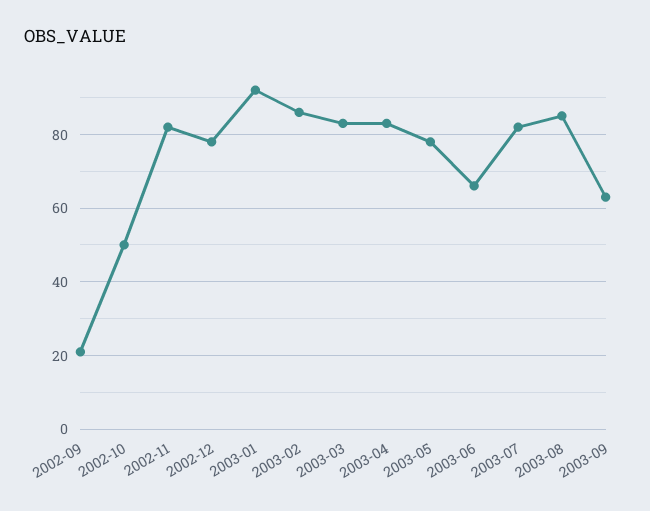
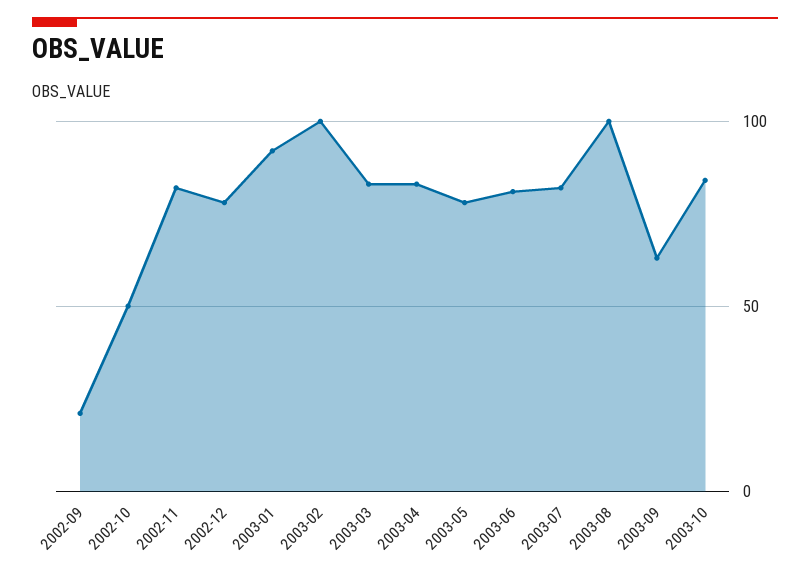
2003-02: 85 -> 100
2003-06: 65 -> 80
2003-08: 85 -> 100
2003-10: none -> 85

